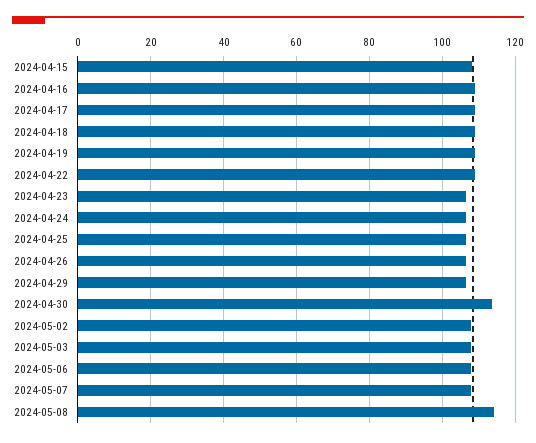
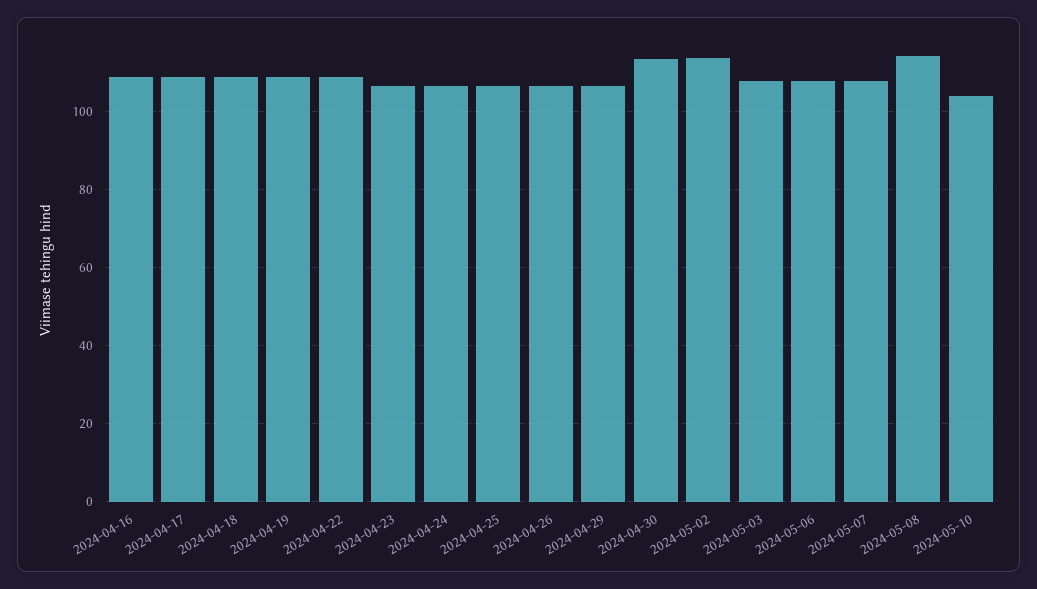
2024-04-15: 108 -> none
2024-05-02: 108 -> 114
2024-05-10: none -> 104

